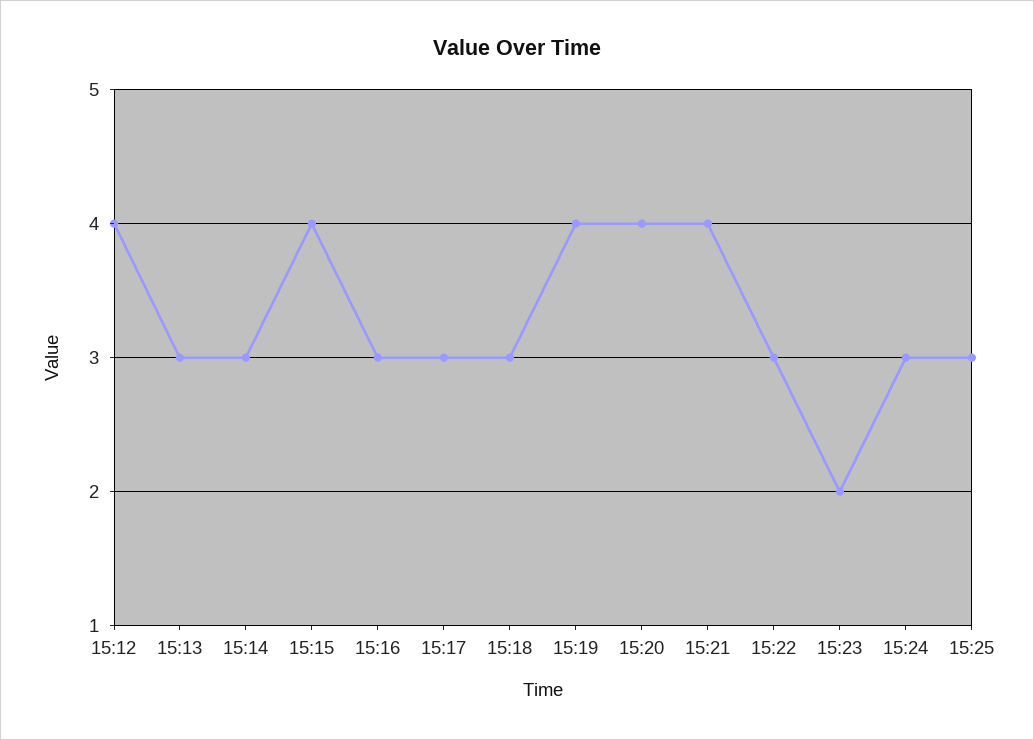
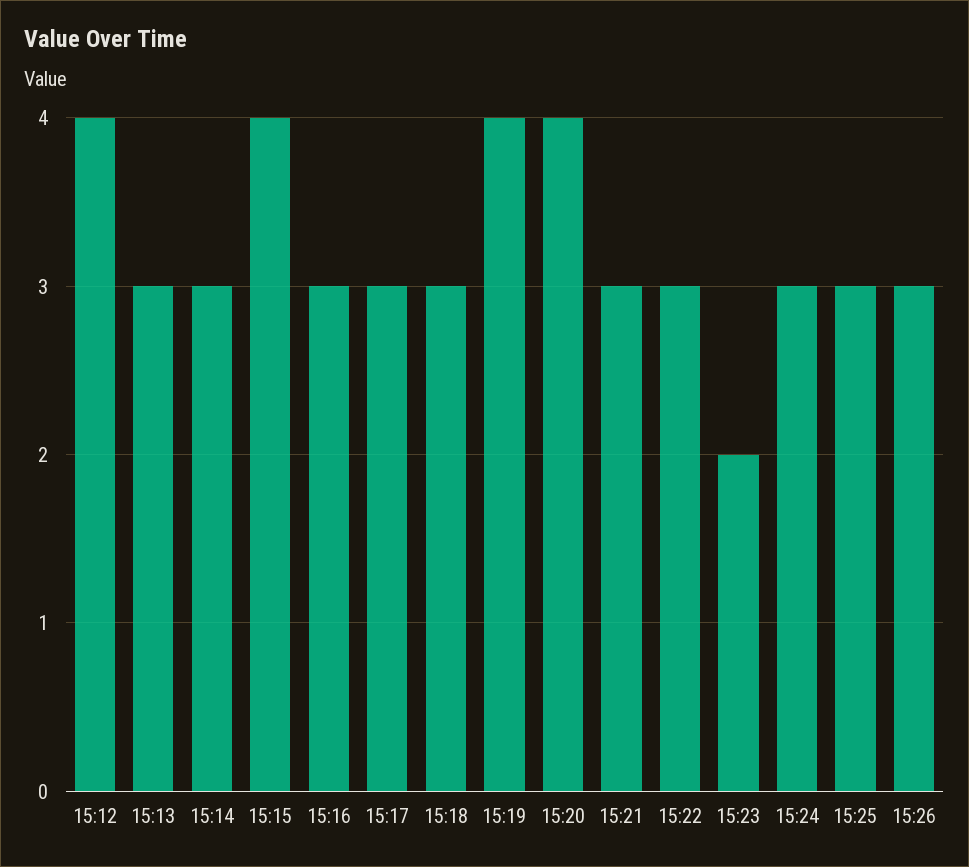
15:21: 4 -> 3
15:26: none -> 3

